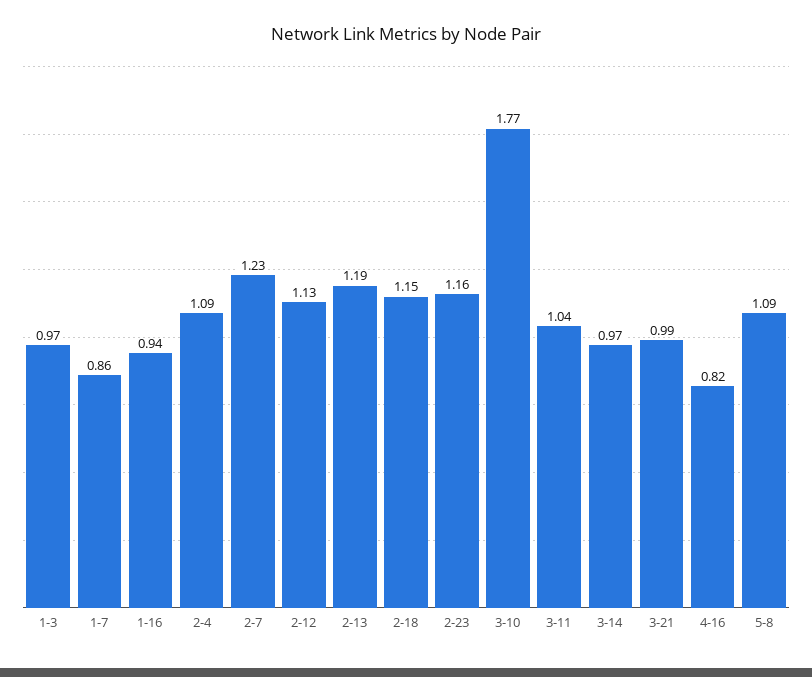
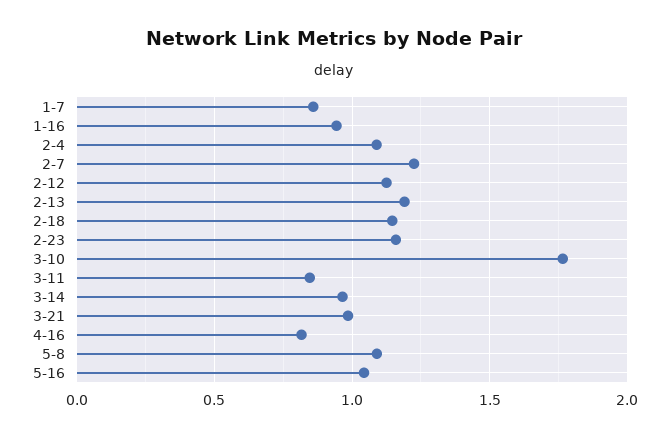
1-3: 0.97 -> none
3-11: 1.04 -> 0.85
5-16: none -> 1.05

